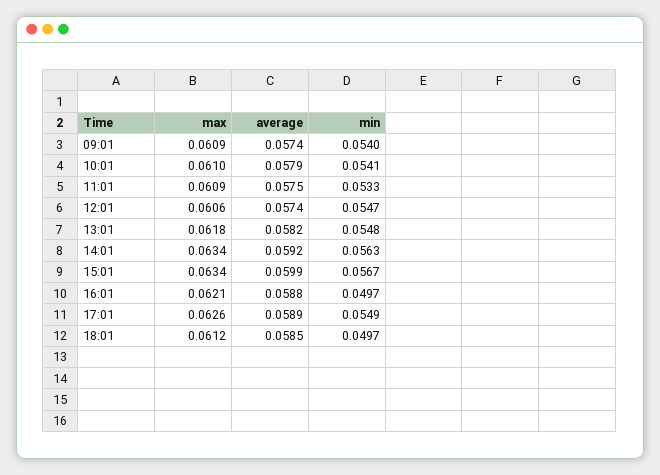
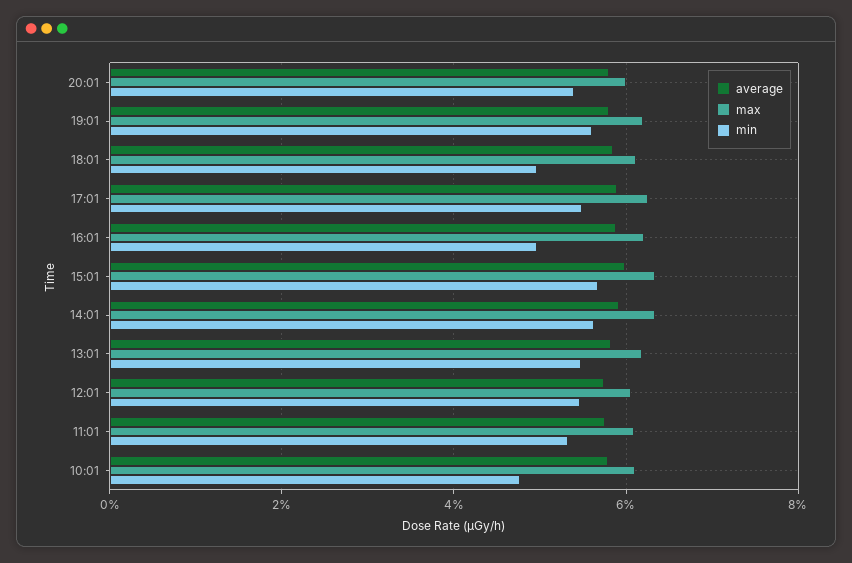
max, 09:01: 0.0609 -> none
average, 09:01: 0.0574 -> none
min, 09:01: 0.054 -> none
min, 10:01: 0.0541 -> 0.048
average, 20:01: none -> 0.058
max, 20:01: none -> 0.06
min, 20:01: none -> 0.054
average, 19:01: none -> 0.058
max, 19:01: none -> 0.062
min, 19:01: none -> 0.056

